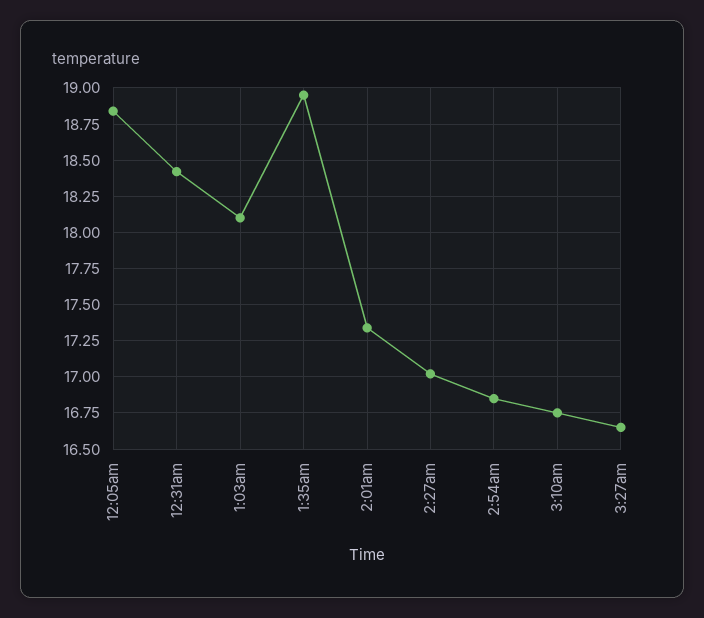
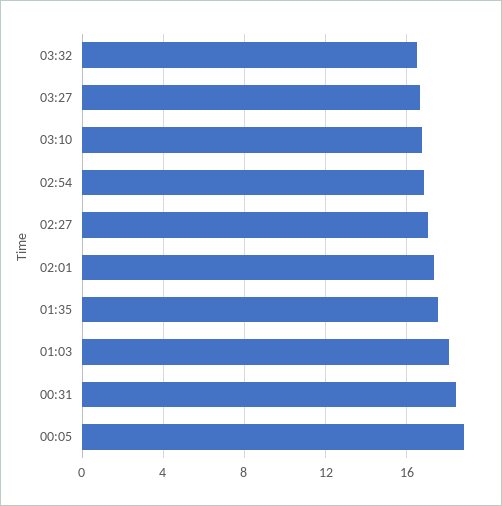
1:35am: 18.95 -> 17.5
03:32: none -> 16.5

